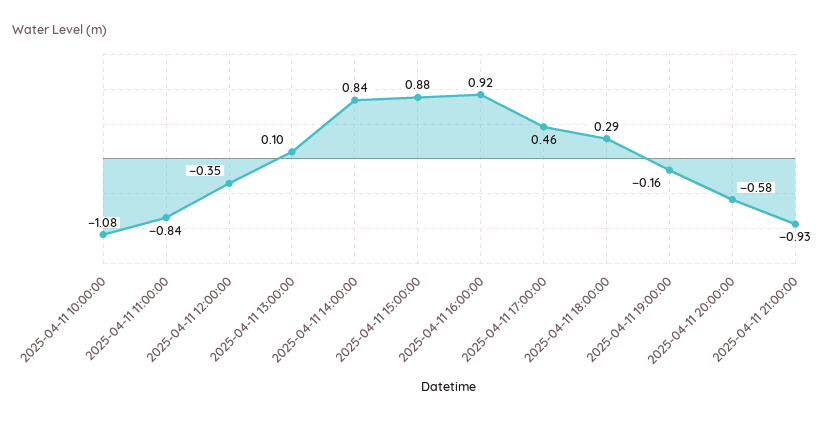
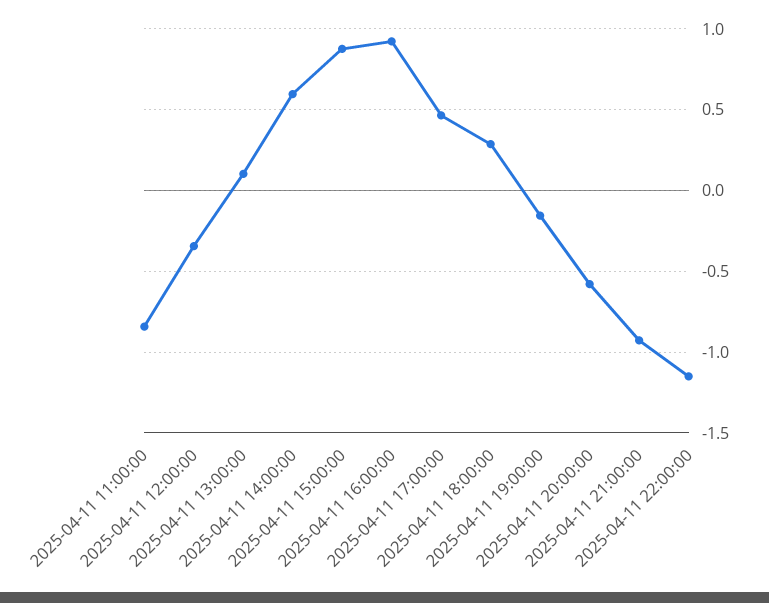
2025-04-11 10:00:00: -1.08 -> none
2025-04-11 14:00:00: 0.84 -> 0.6
2025-04-11 22:00:00: none -> -1.15

